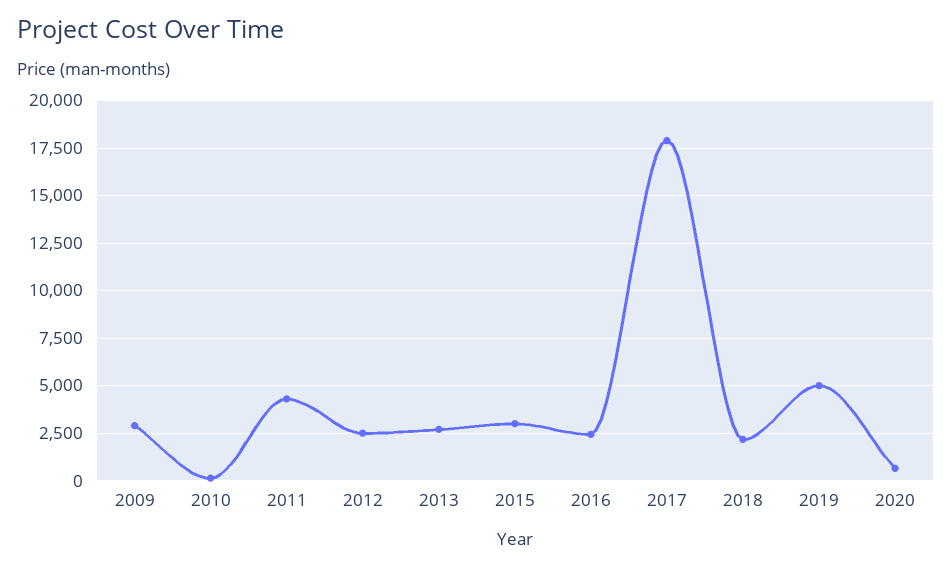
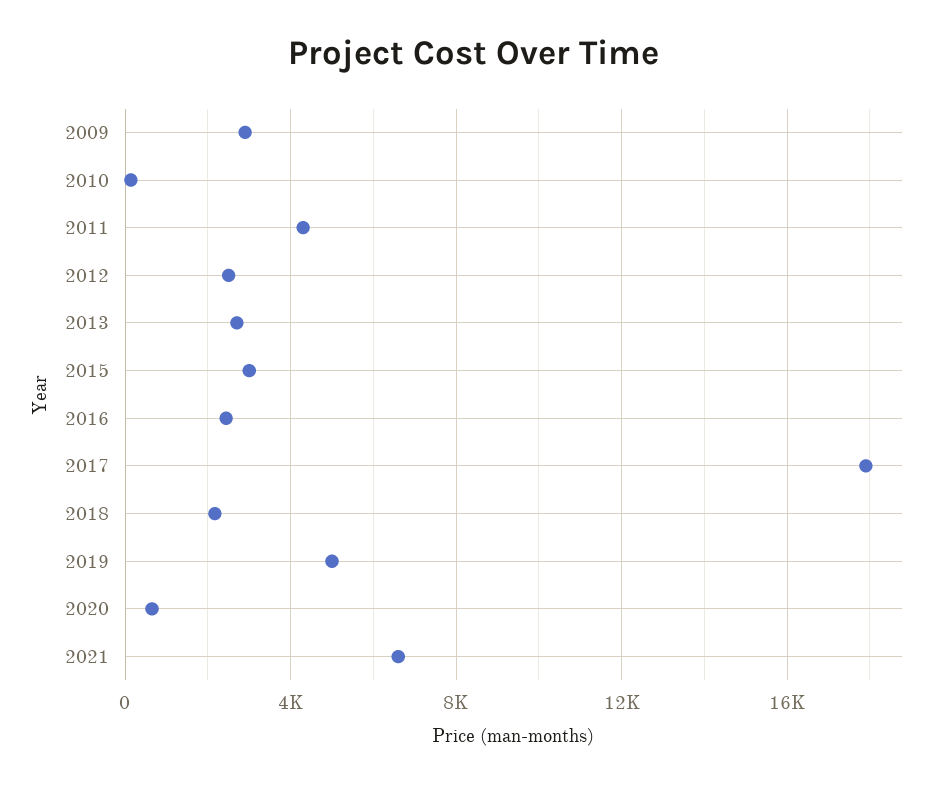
2021: none -> 6500

